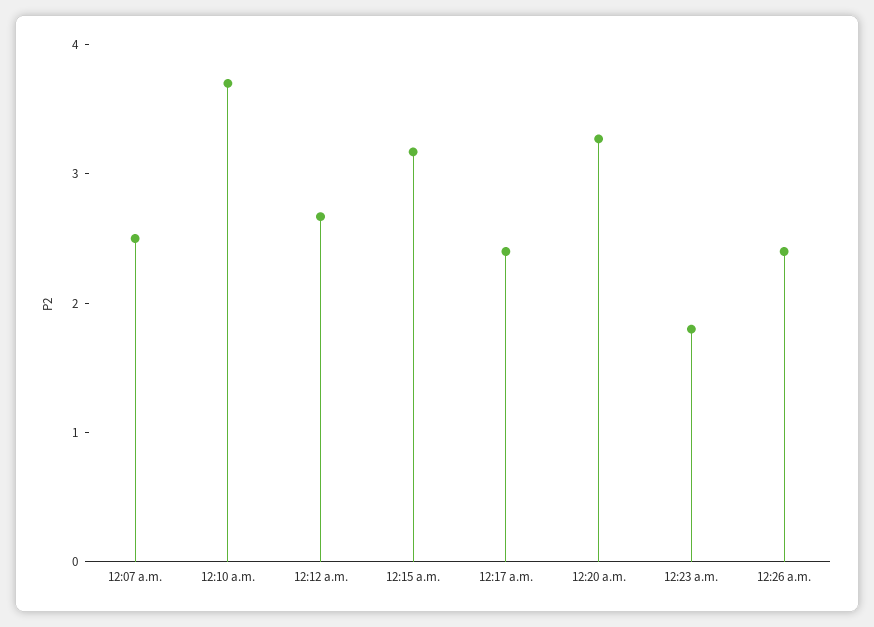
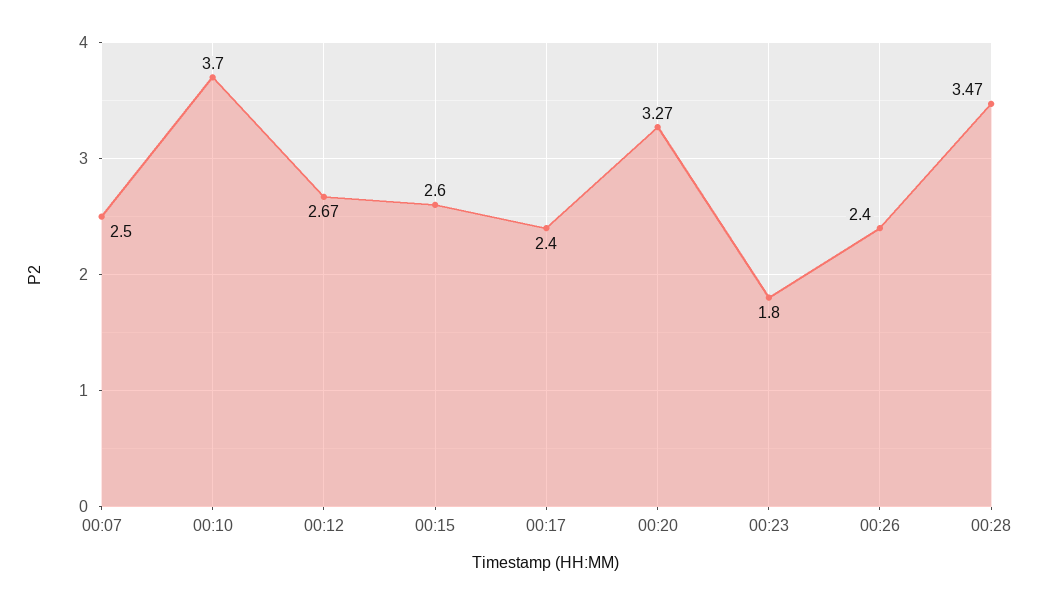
12:15 a.m.: 3.2 -> 2.6
00:28: none -> 3.47

